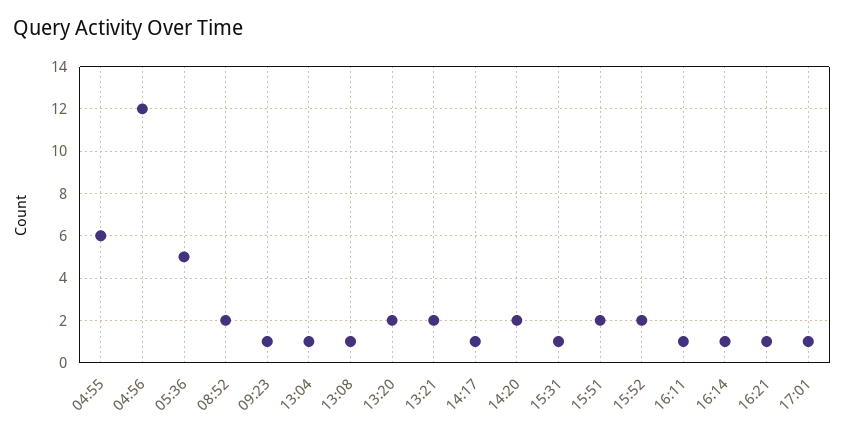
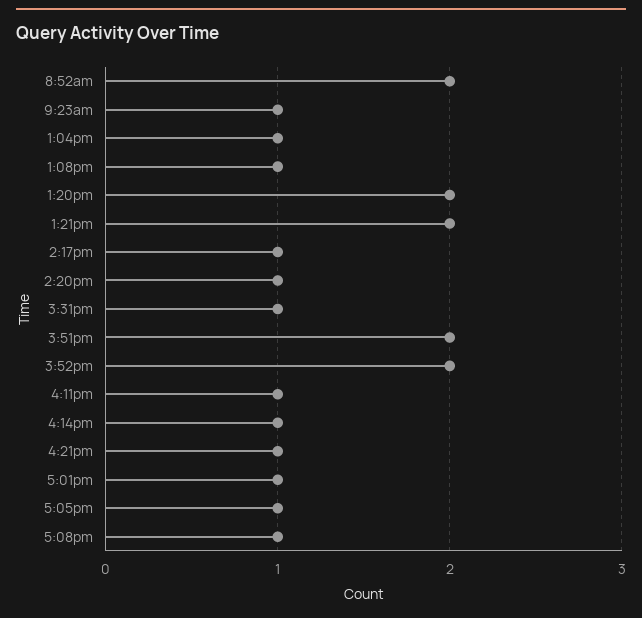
04:55: 6 -> none
04:56: 12 -> none
05:36: 5 -> none
14:20: 2 -> 1
5:05pm: none -> 1
5:08pm: none -> 1

